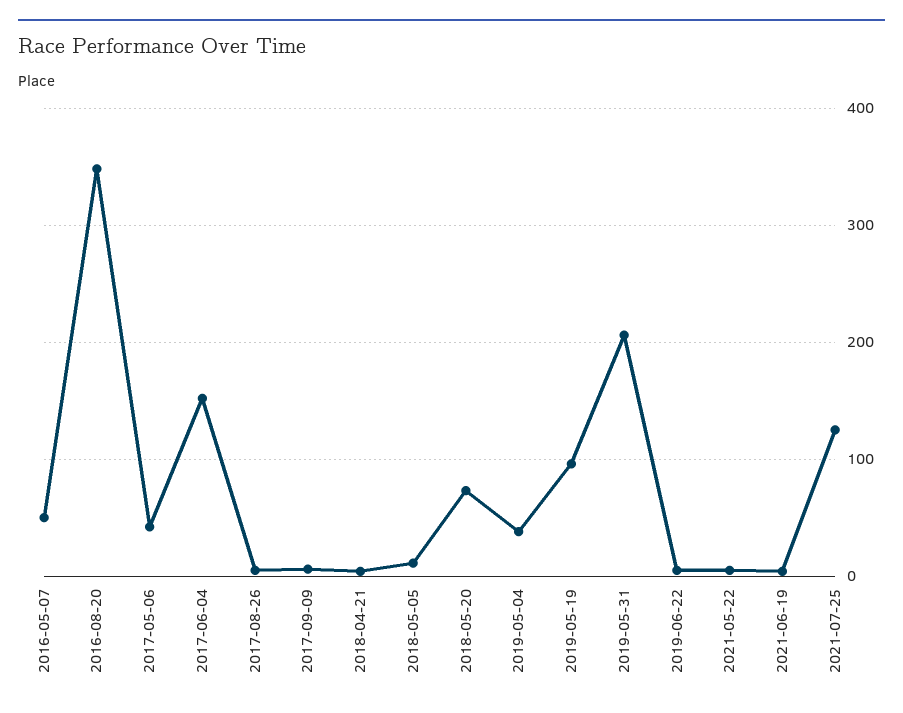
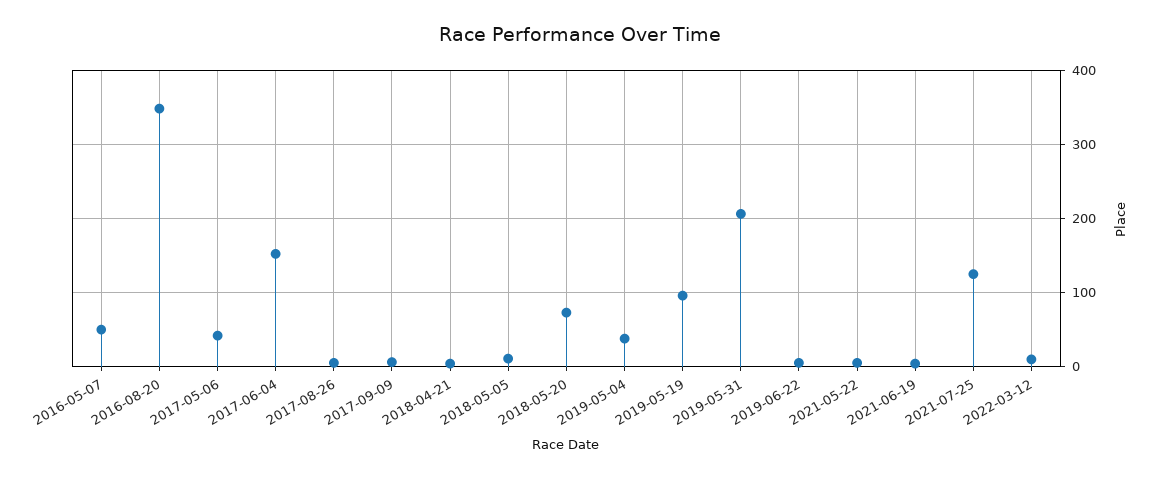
2022-03-12: none -> 10

